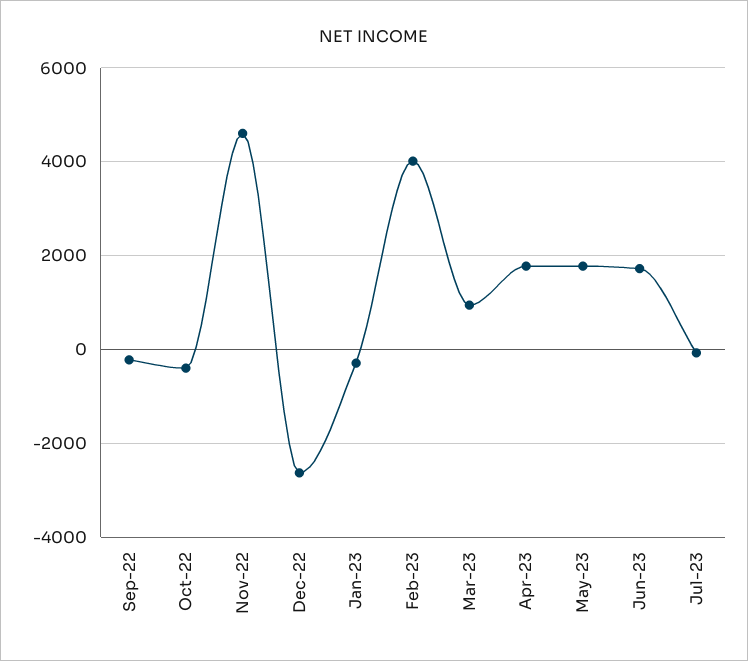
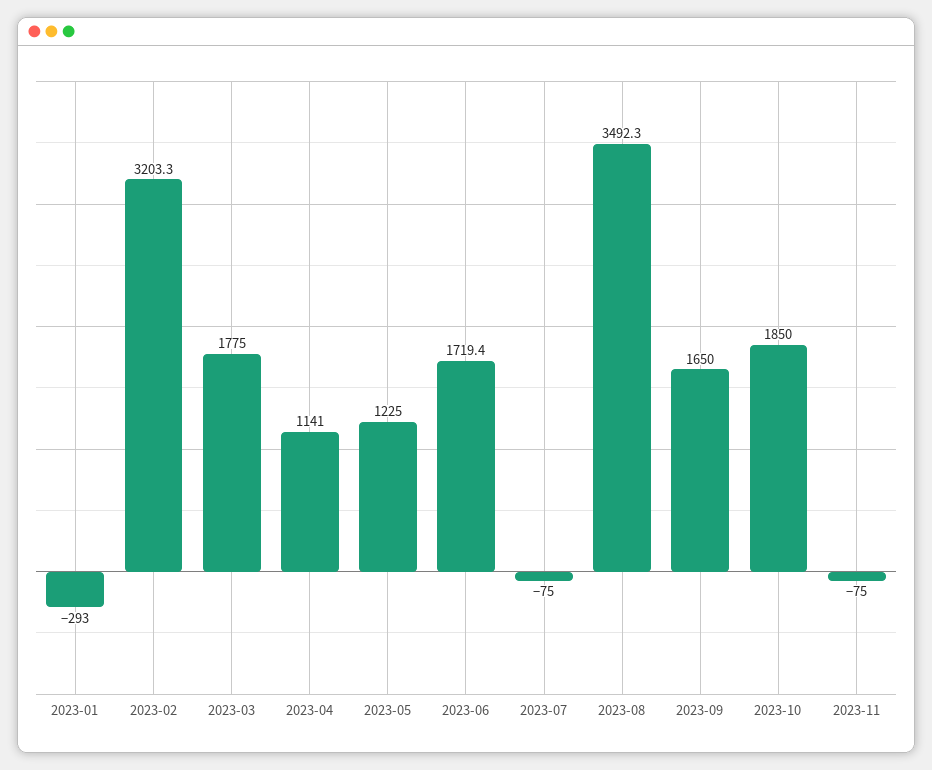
Sep-22: -200 -> none
Oct-22: -400 -> none
Nov-22: 4600 -> none
Dec-22: -2600 -> none
Feb-23: 4000 -> 3203.3
Mar-23: 1000 -> 1775
Apr-23: 1800 -> 1141
May-23: 1800 -> 1225
2023-08: none -> 3492.3
2023-09: none -> 1650
2023-10: none -> 1850
2023-11: none -> -75

